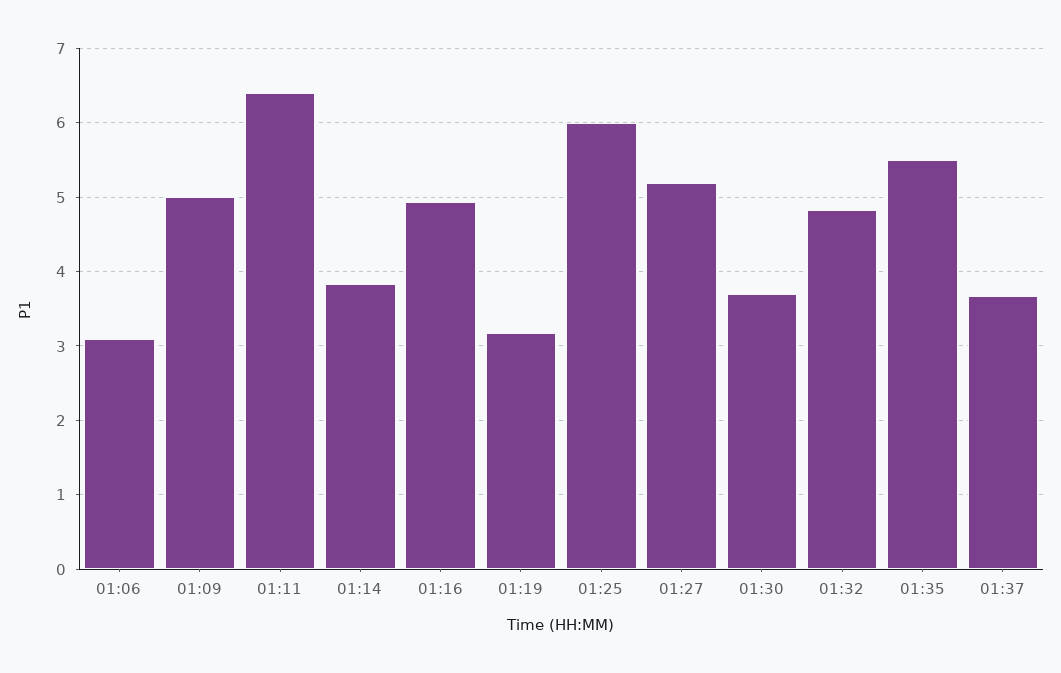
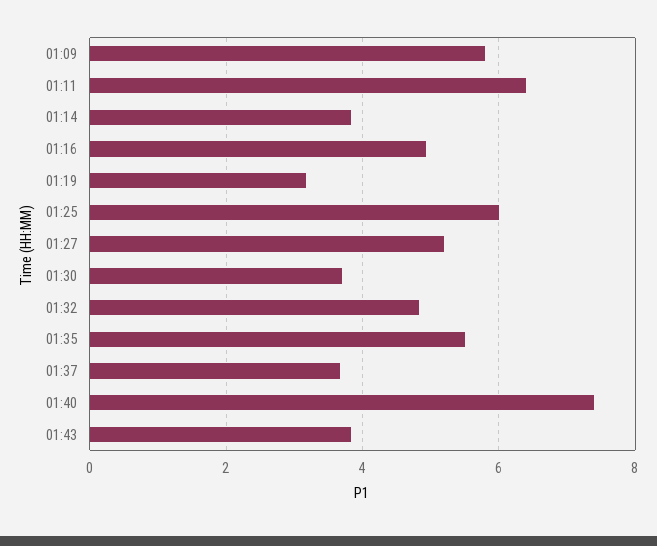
01:06: 3.1 -> none
01:09: 5 -> 5.8
01:40: none -> 7.4
01:43: none -> 3.8

